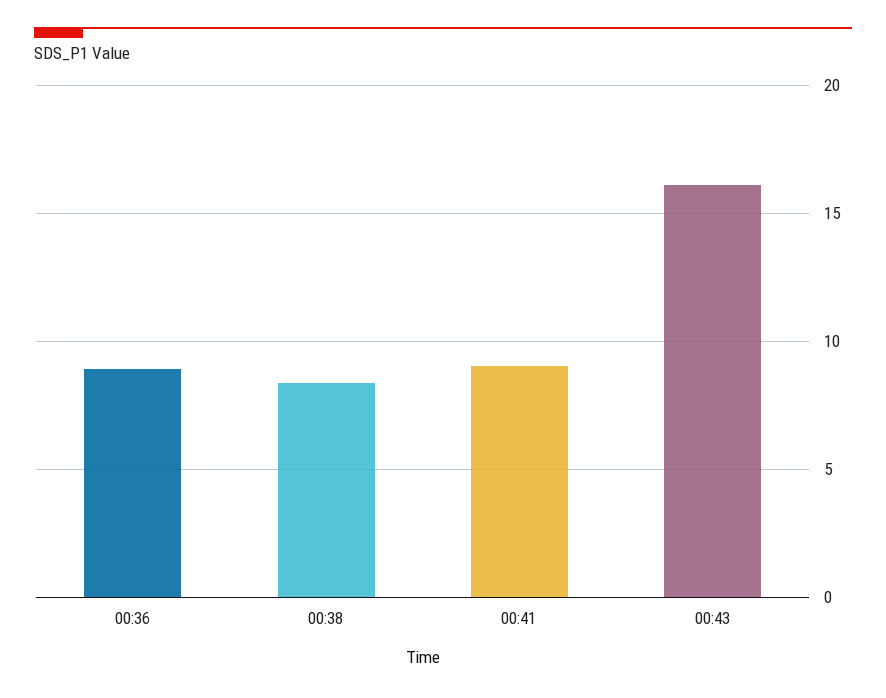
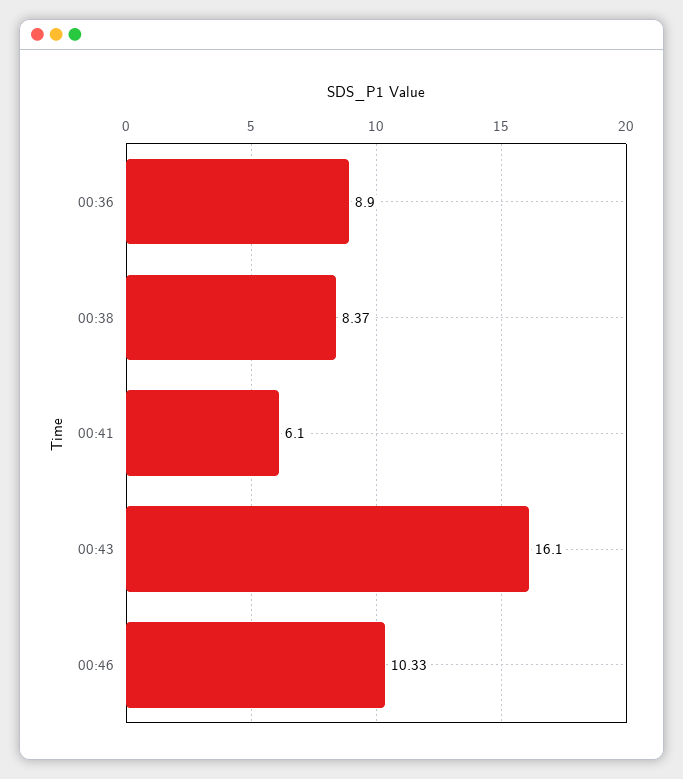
00:41: 9 -> 6.1
00:46: none -> 10.33

